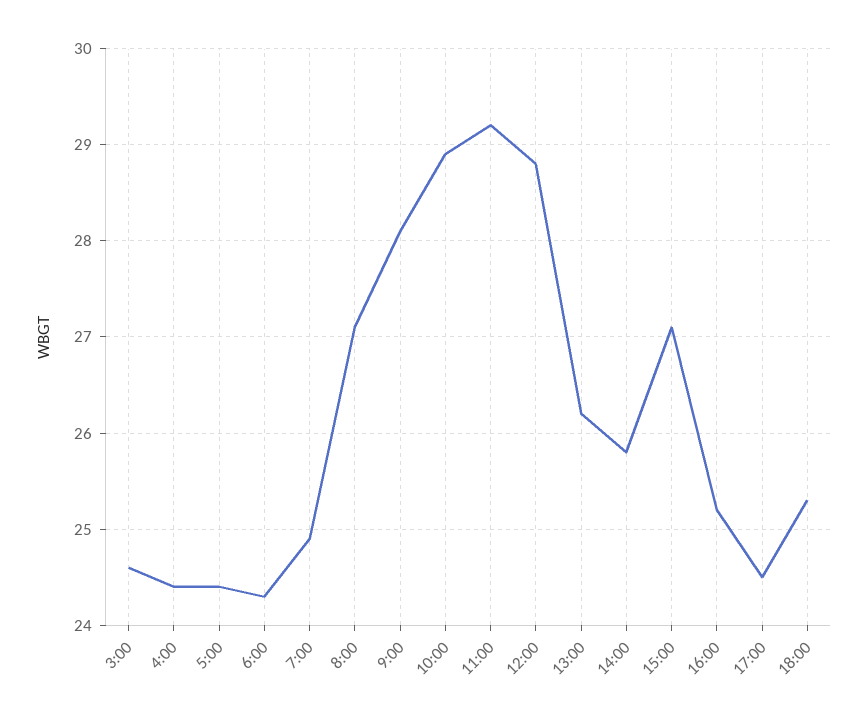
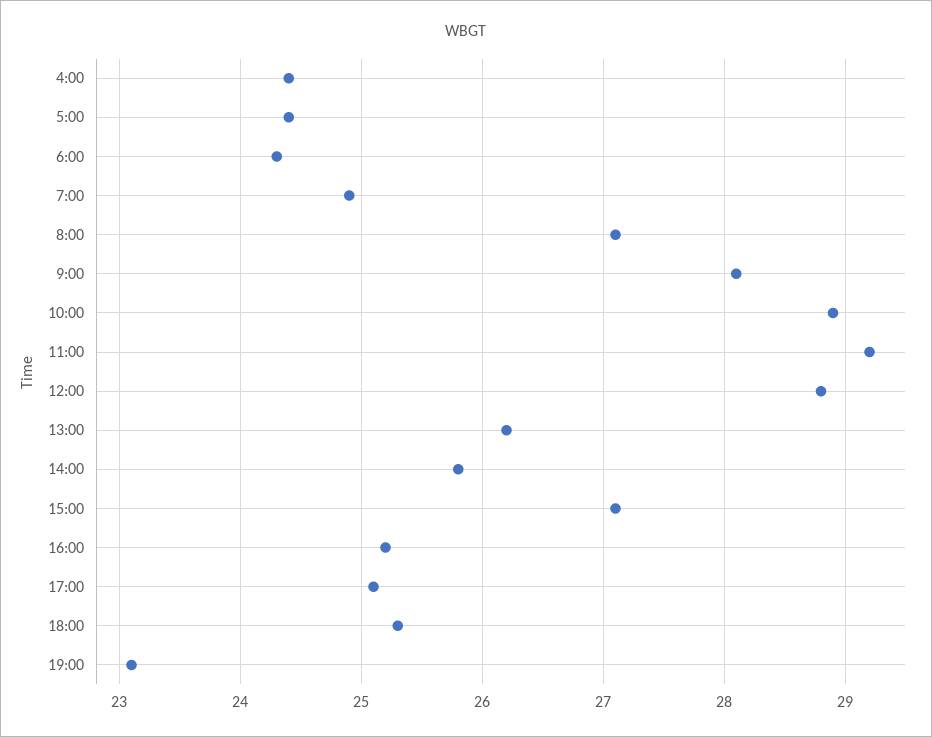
3:00: 24.6 -> none
17:00: 24.5 -> 25.1
19:00: none -> 23.1

